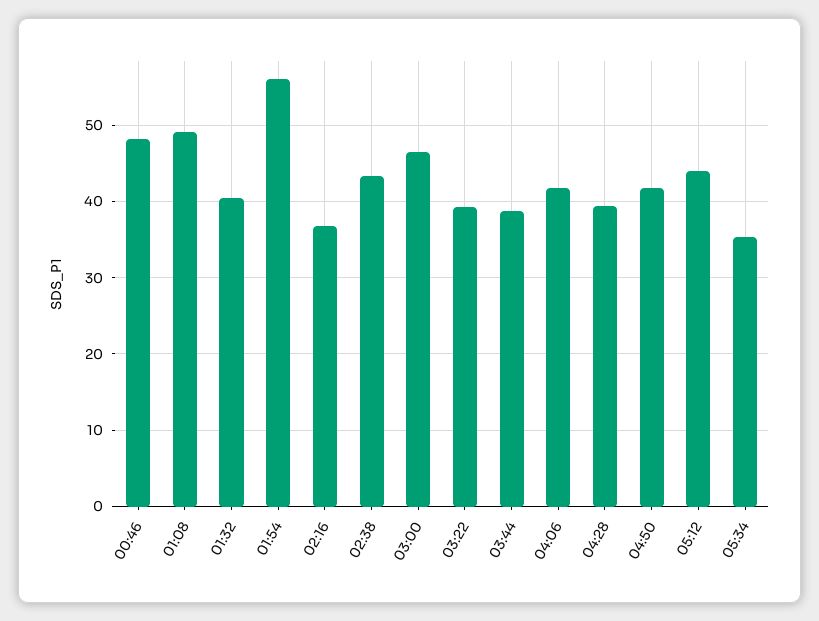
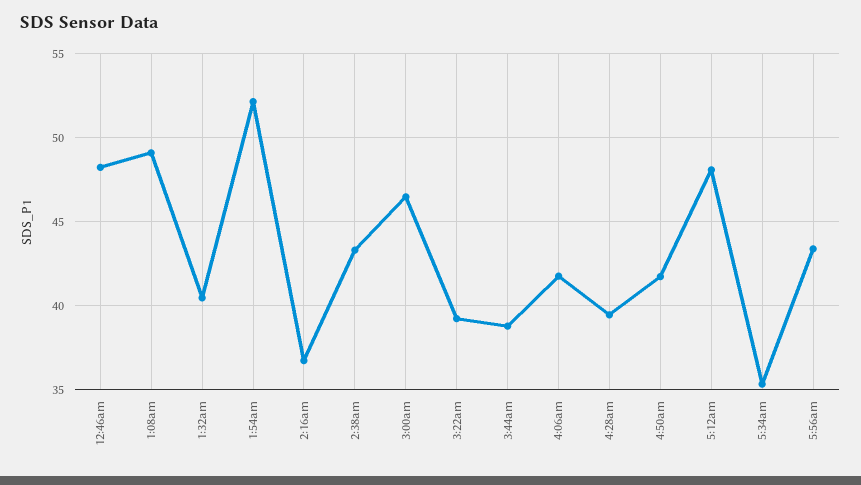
01:54: 56 -> 52
05:12: 44 -> 48
5:56am: none -> 43.5

